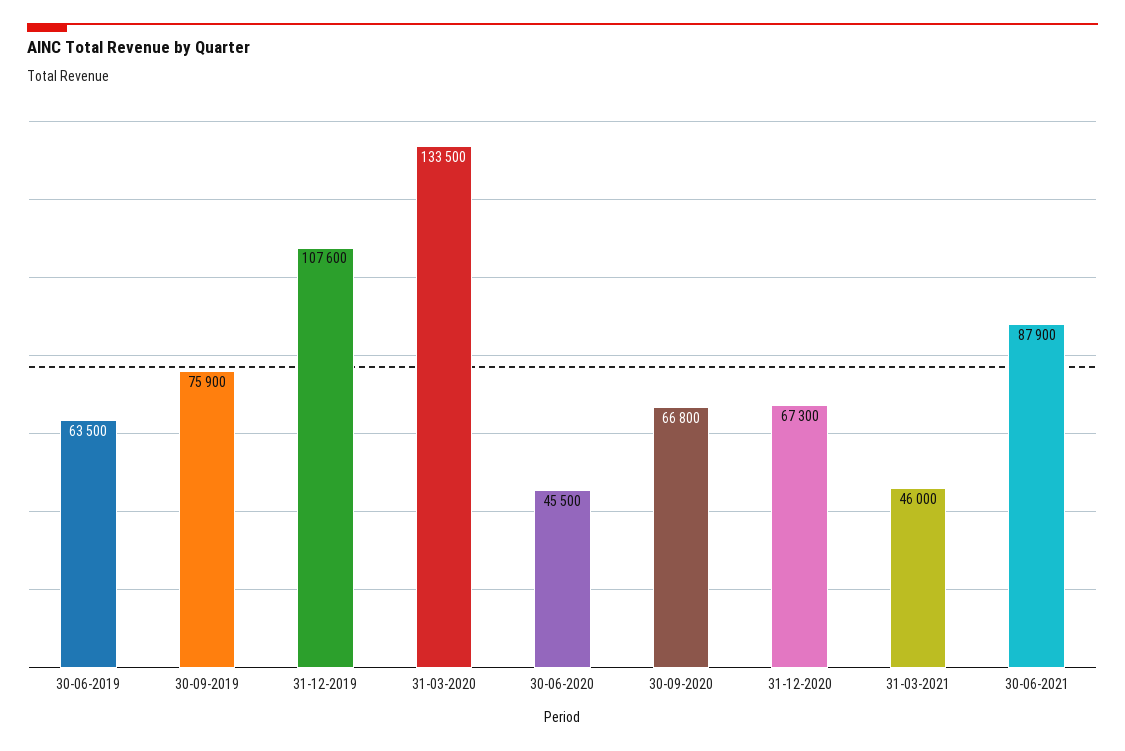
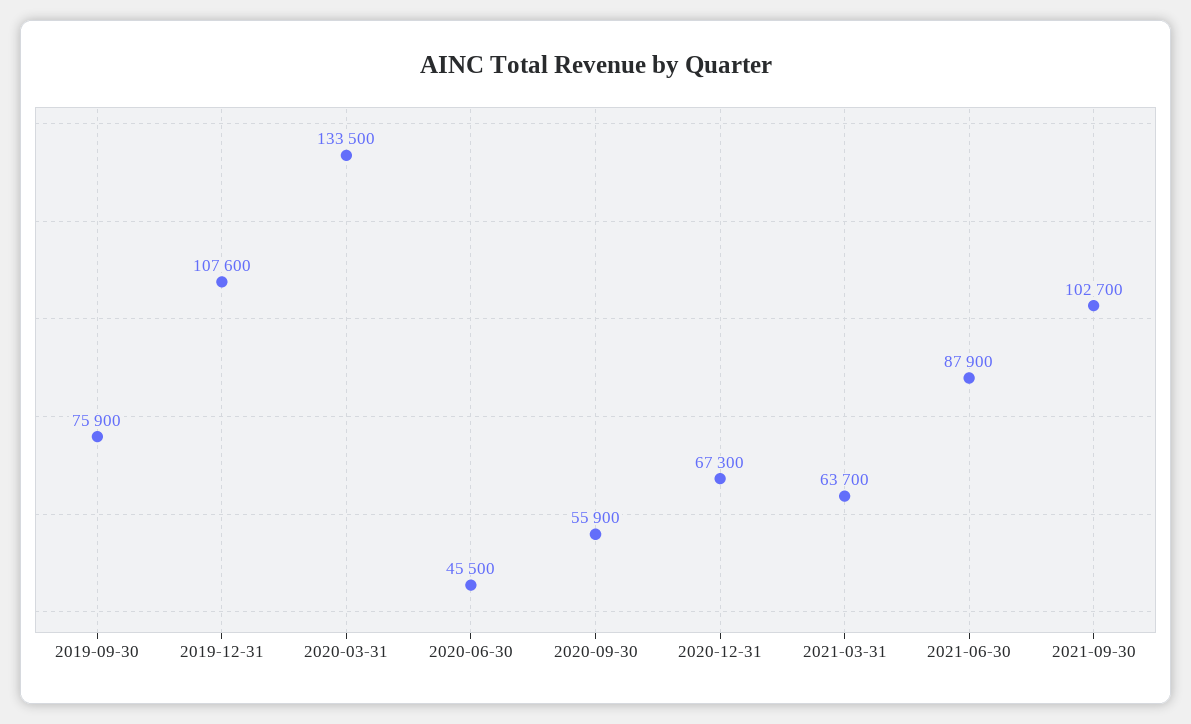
30-06-2019: 63500 -> none
30-09-2020: 66800 -> 55900
31-03-2021: 46000 -> 63700
2021-09-30: none -> 102700

